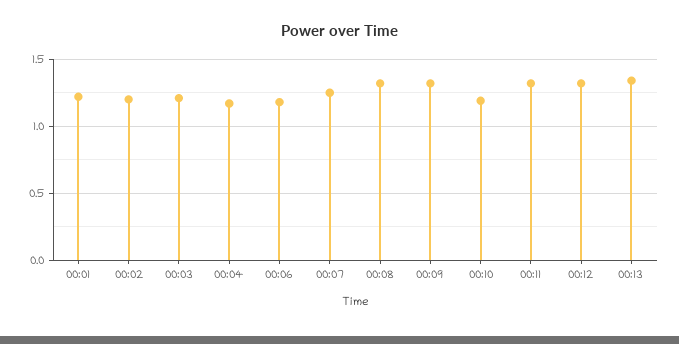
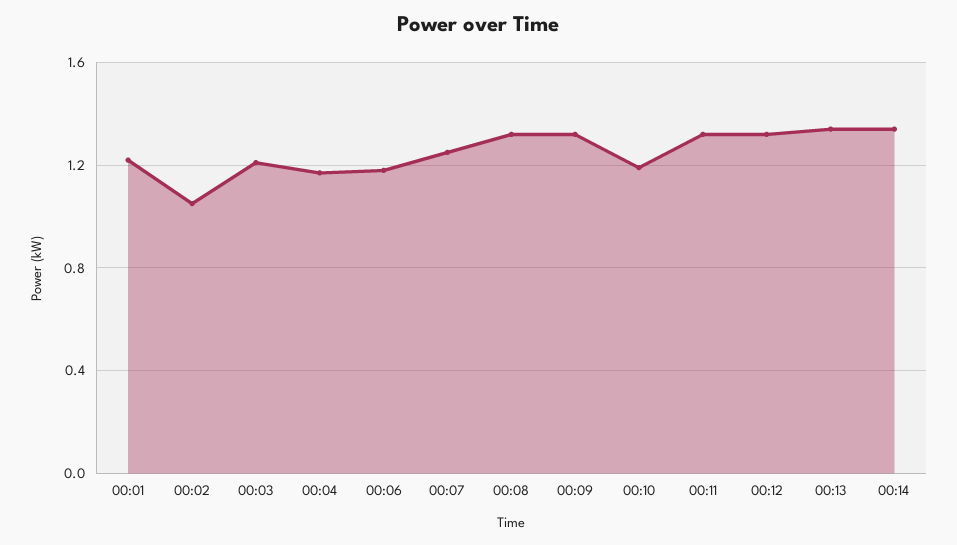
00:02: 1.2 -> 1.05
00:14: none -> 1.35

